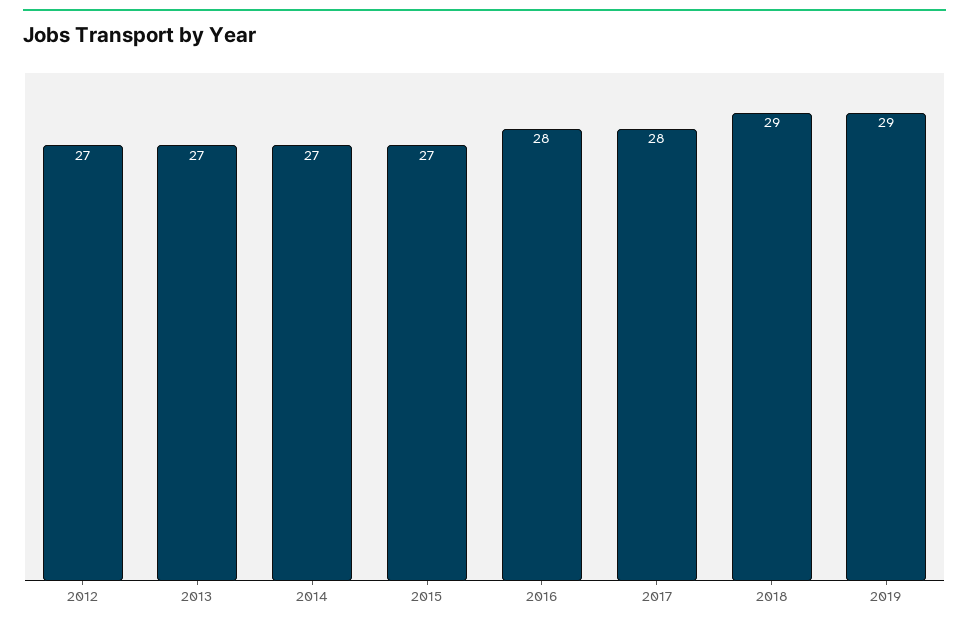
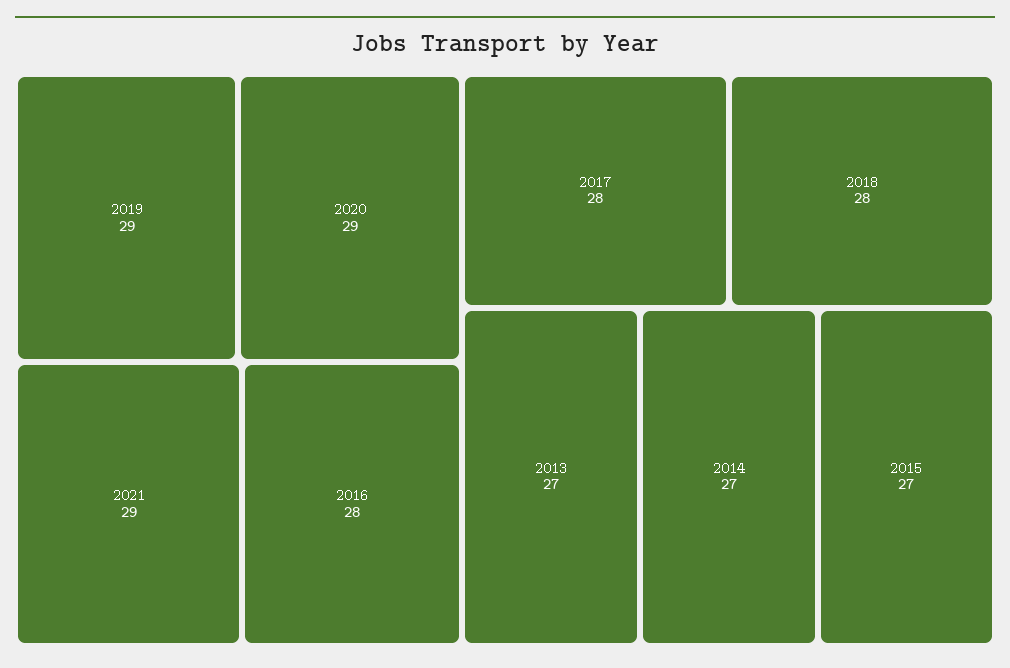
2012: 27 -> none
2018: 29 -> 28
2020: none -> 29
2021: none -> 29

